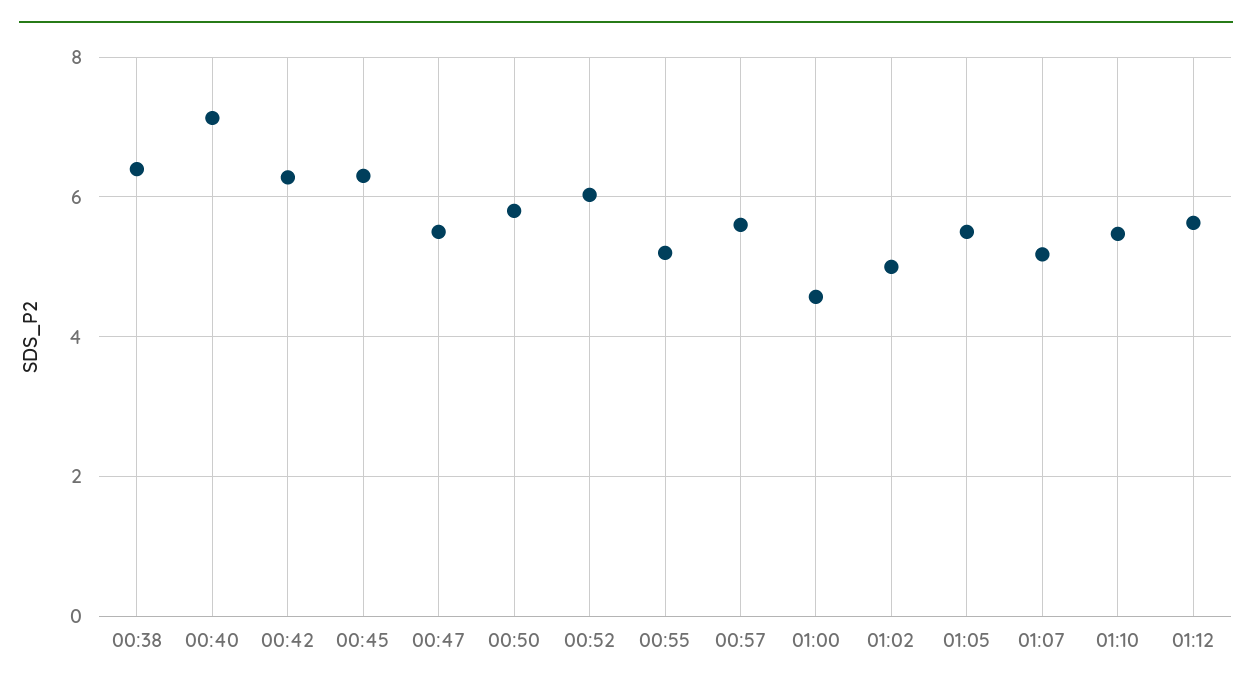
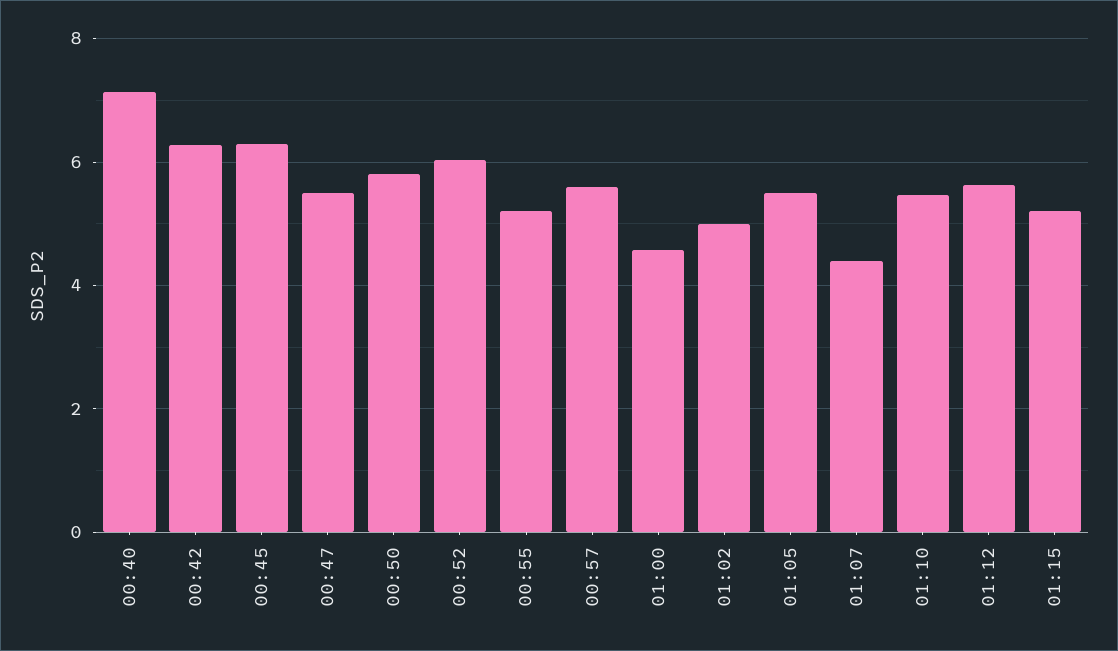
00:38: 6.4 -> none
01:07: 5.2 -> 4.4
01:15: none -> 5.2

